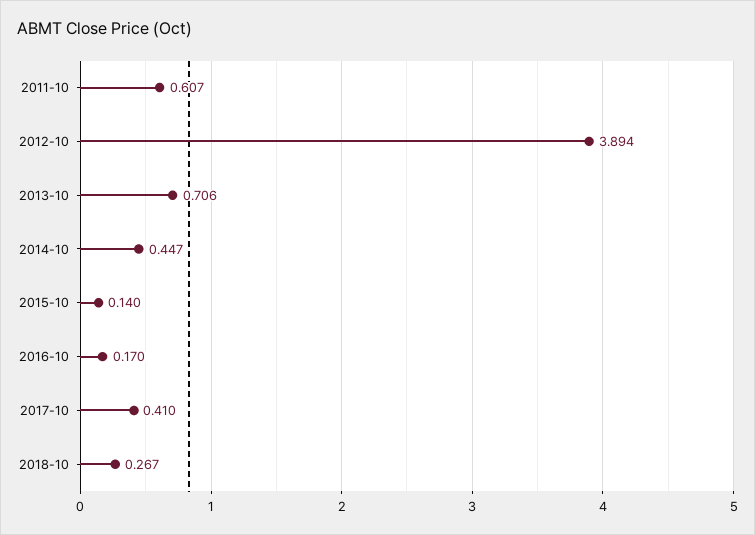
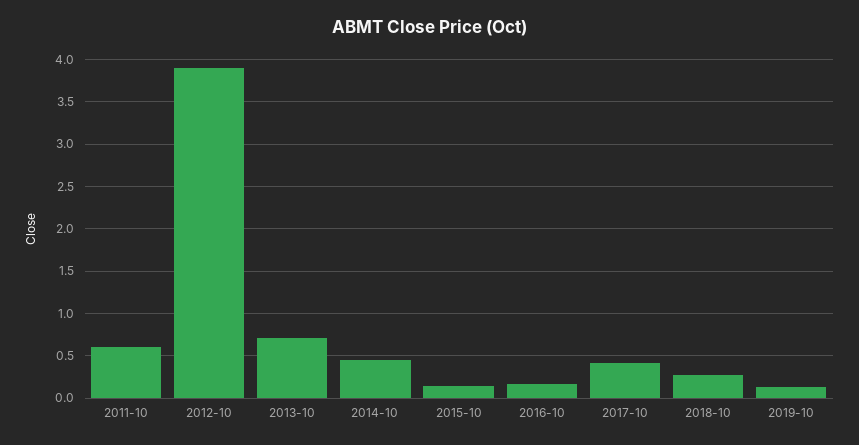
2019-10: none -> 0.1

